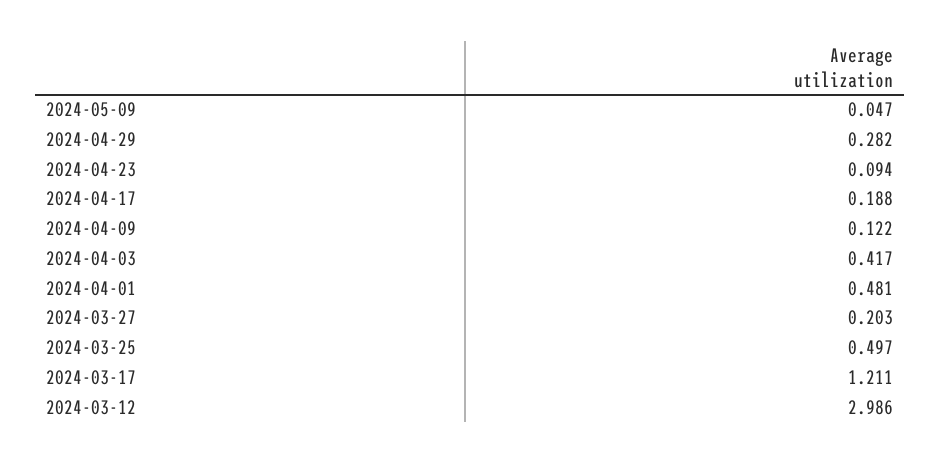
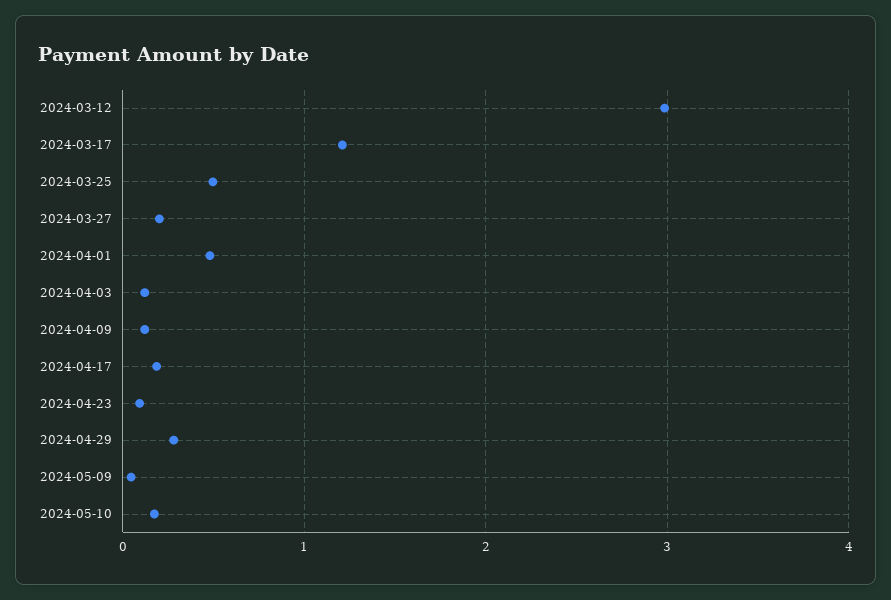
2024-04-03: 0.417 -> 0.1
2024-05-10: none -> 0.2

